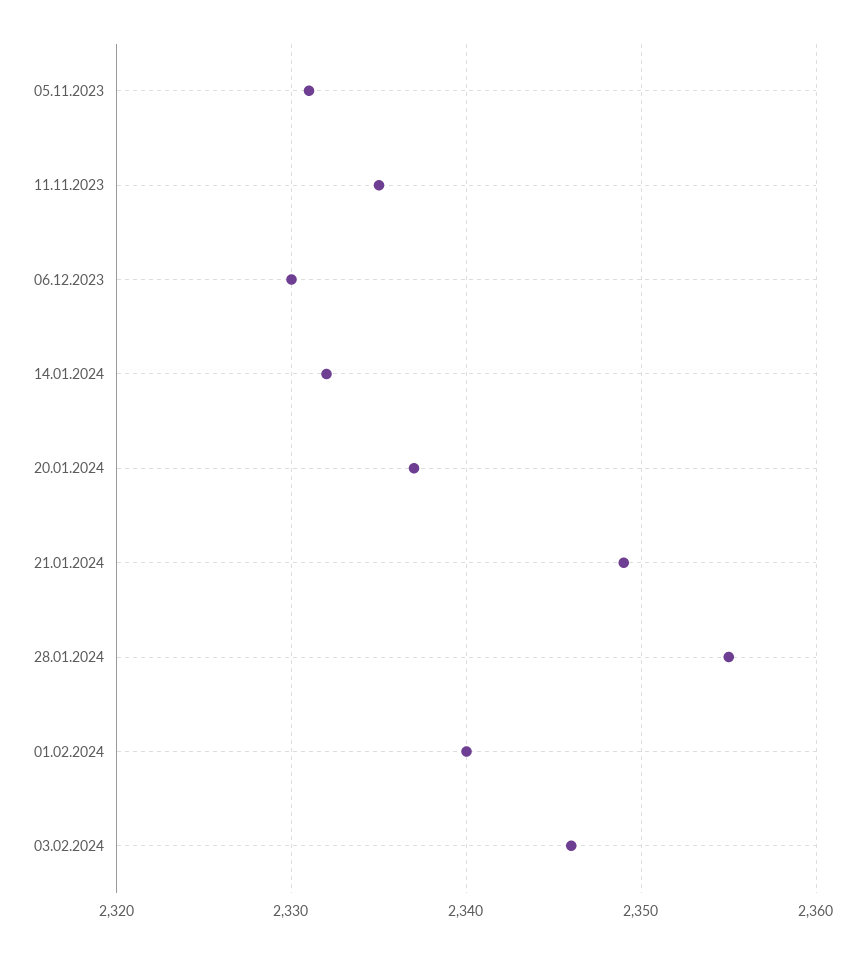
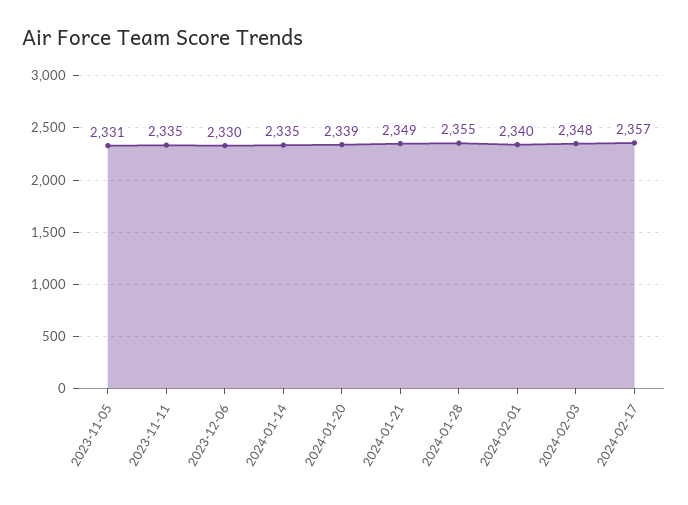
14.01.2024: 2332 -> 2335
20.01.2024: 2337 -> 2339
03.02.2024: 2346 -> 2348
2024-02-17: none -> 2357

